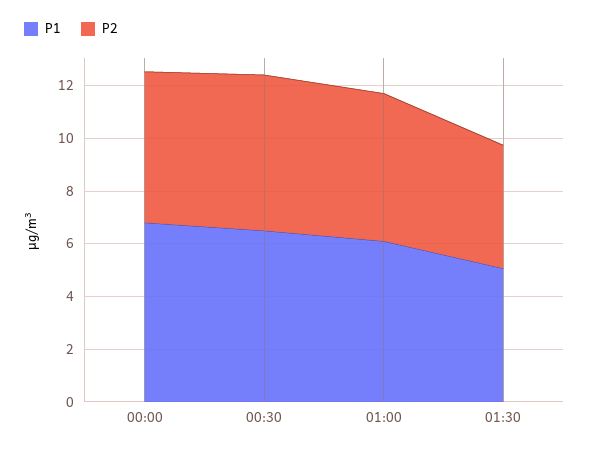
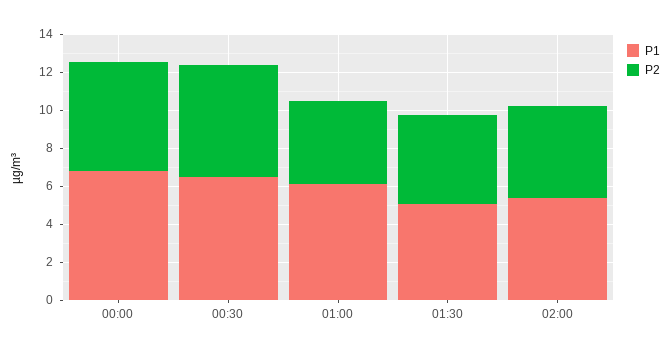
P2, 01:00: 5.5 -> 4.5
P1, 02:00: none -> 5.5
P2, 02:00: none -> 5

